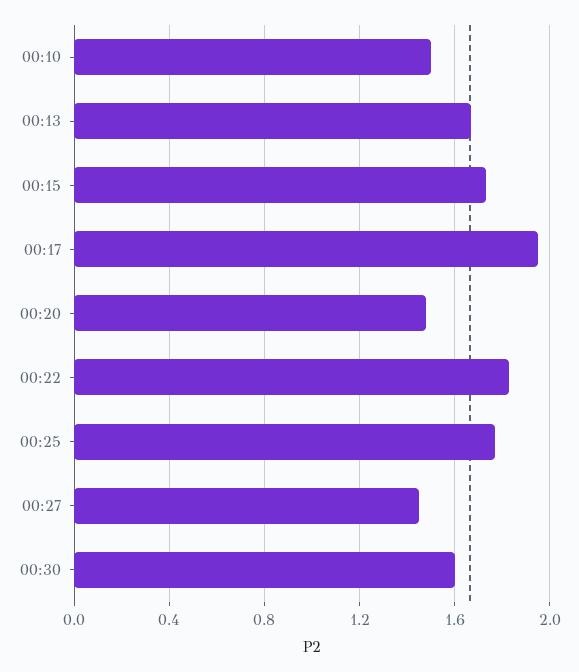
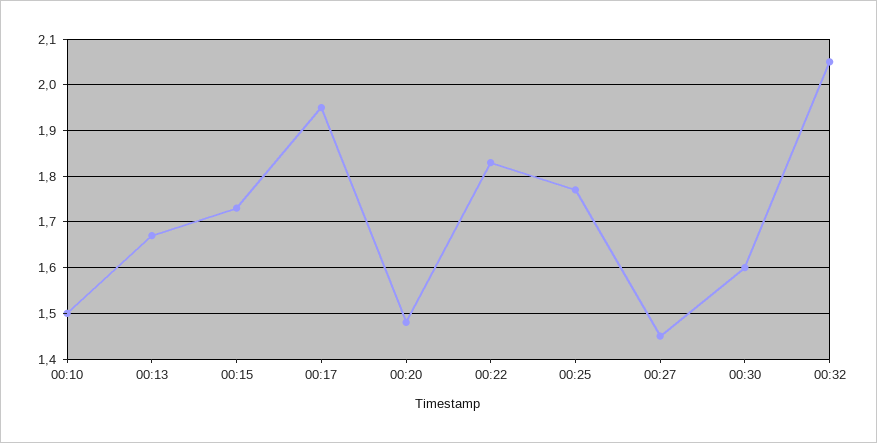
00:32: none -> 2.05

